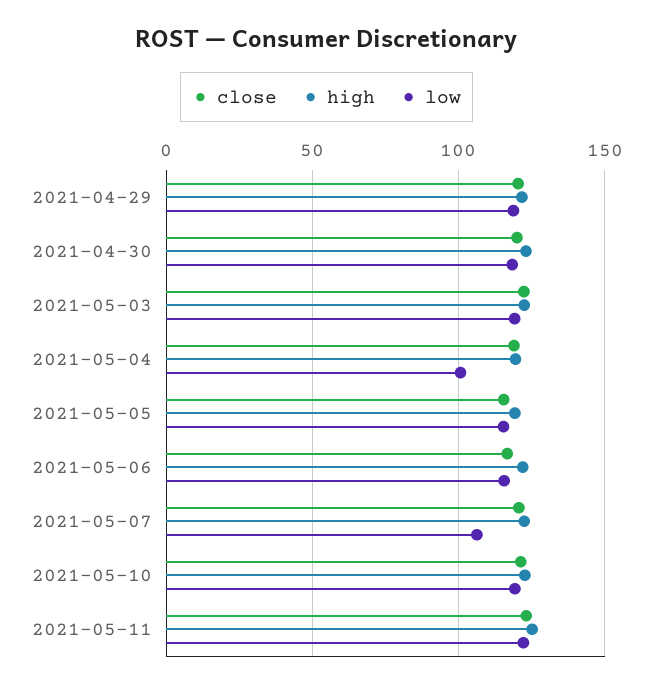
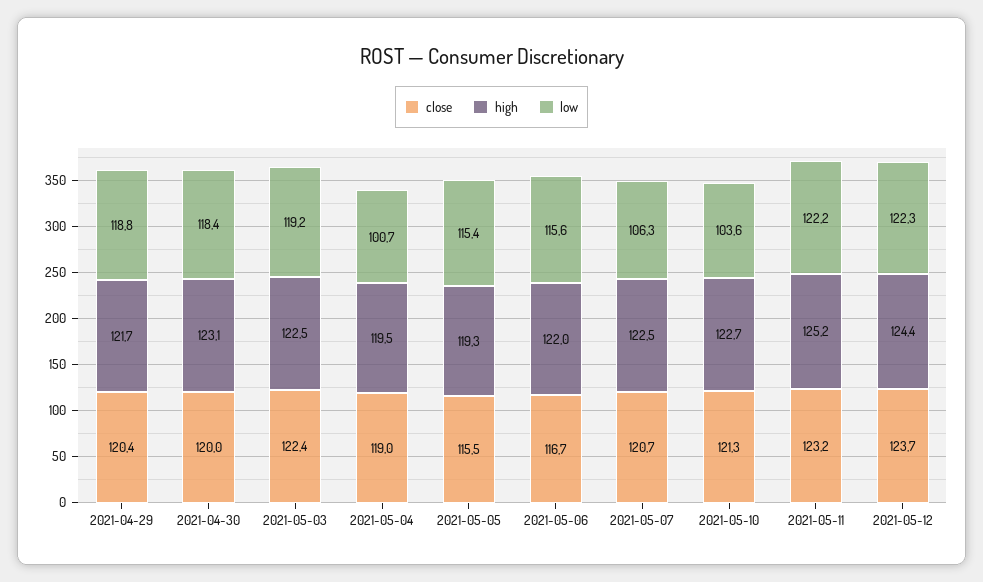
low, 2021-05-10: 120 -> 103.6
close, 2021-05-12: none -> 123.7
high, 2021-05-12: none -> 124.4
low, 2021-05-12: none -> 122.3

